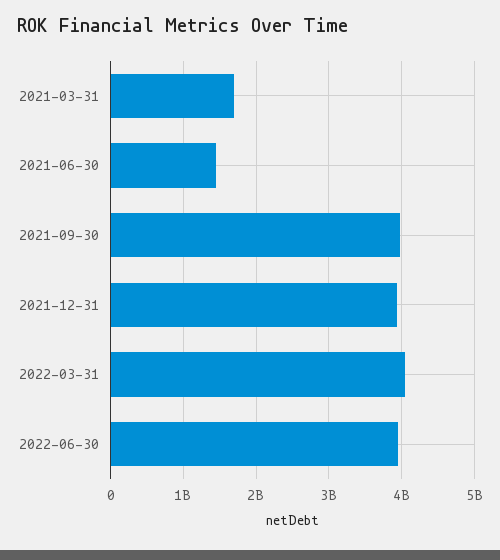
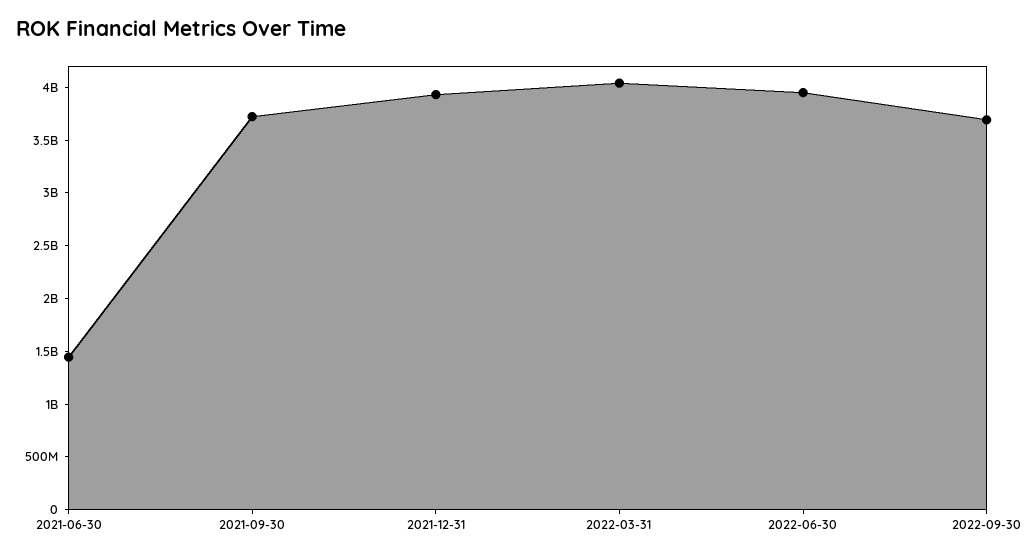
2021-03-31: 1700000000 -> none
2021-09-30: 4000000000 -> 3700000000
2022-09-30: none -> 3700000000

